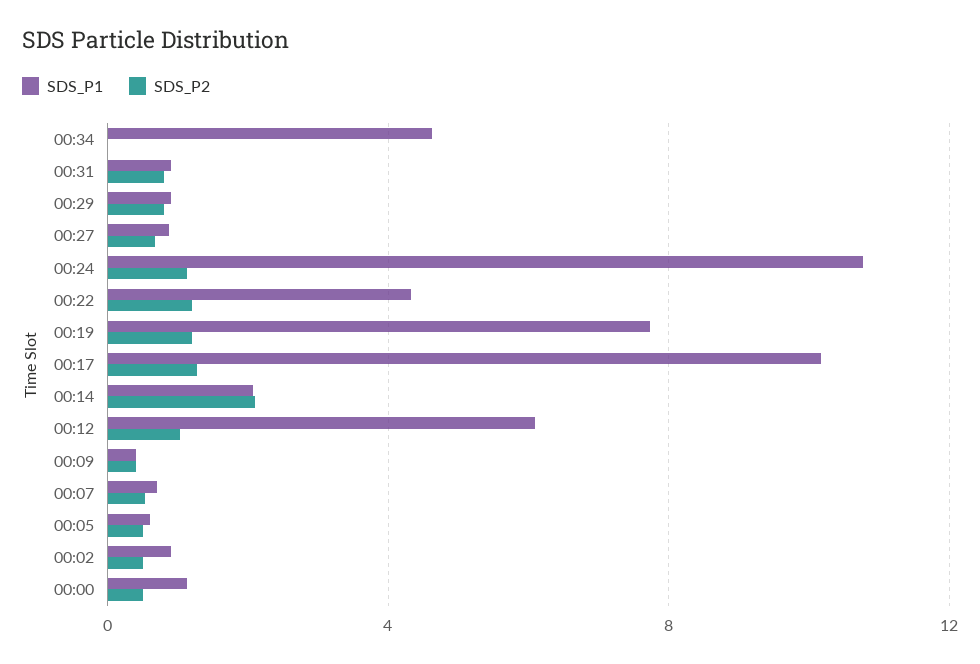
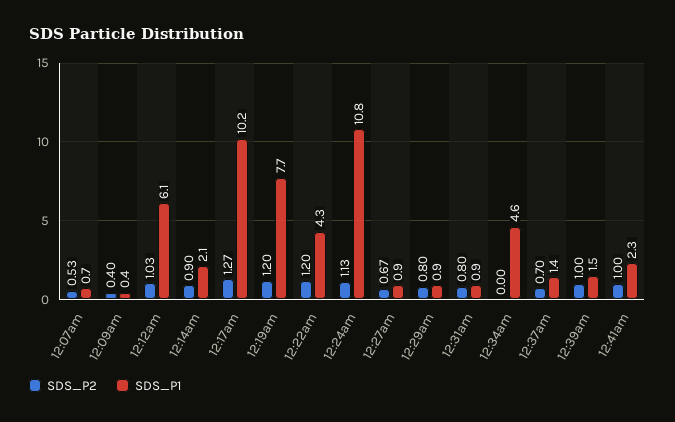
SDS_P2, 00:14: 2 -> 0.9
SDS_P1, 00:05: 0.5 -> none
SDS_P2, 00:05: 0.5 -> none
SDS_P1, 00:02: 1 -> none
SDS_P2, 00:02: 0.5 -> none
SDS_P1, 00:00: 1 -> none
SDS_P2, 00:00: 0.5 -> none
SDS_P2, 12:37am: none -> 0.7
SDS_P1, 12:37am: none -> 1.4
SDS_P2, 12:39am: none -> 1
SDS_P1, 12:39am: none -> 1.5
SDS_P2, 12:41am: none -> 1
SDS_P1, 12:41am: none -> 2.3

